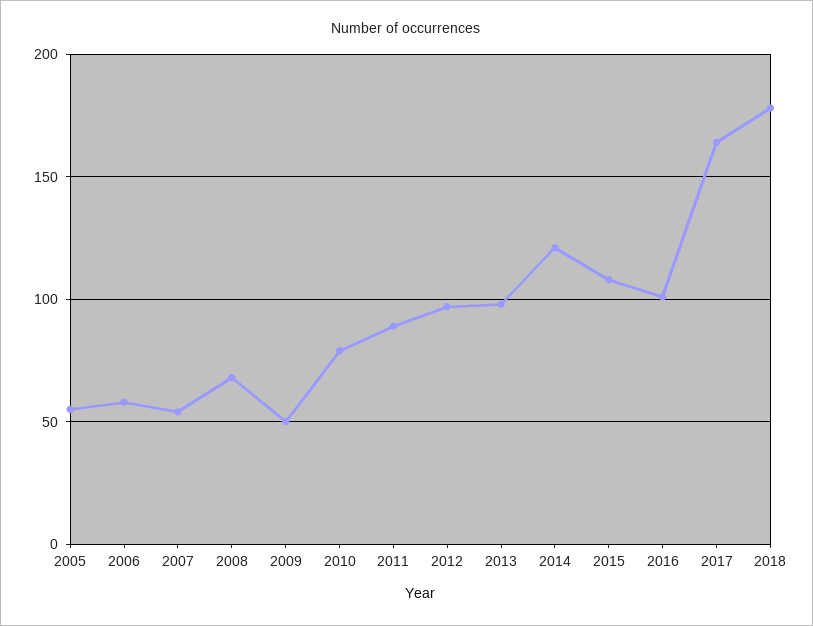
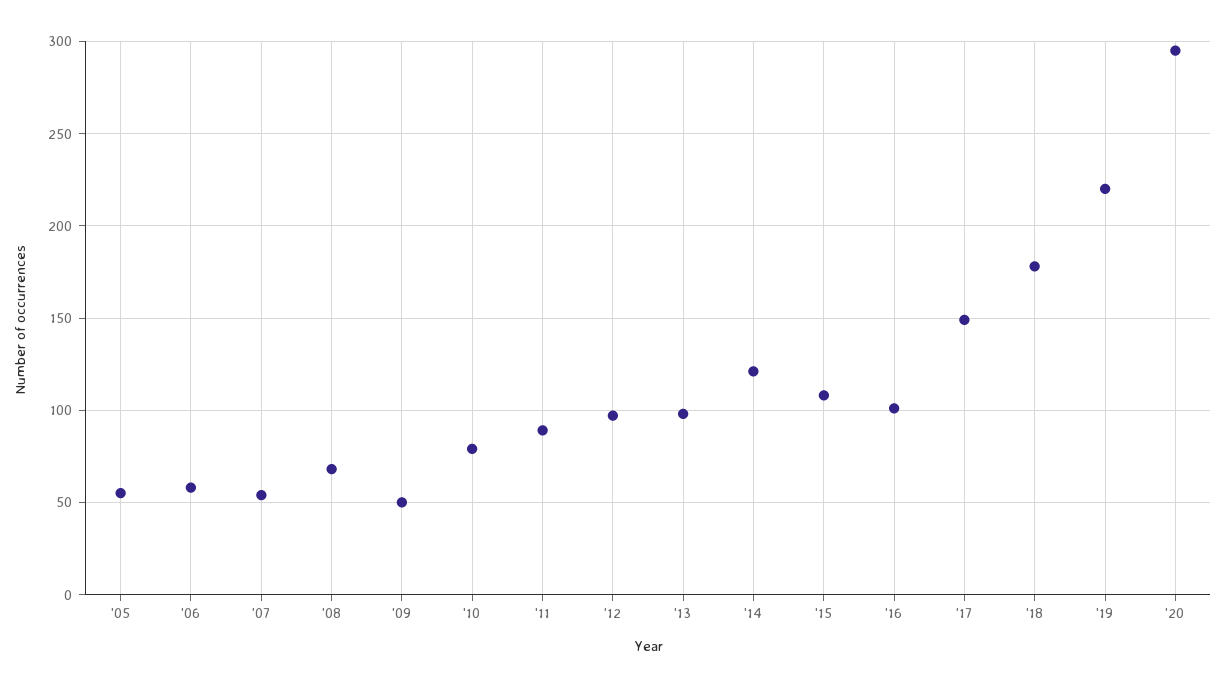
2017: 165 -> 150
'19: none -> 220
'20: none -> 295

